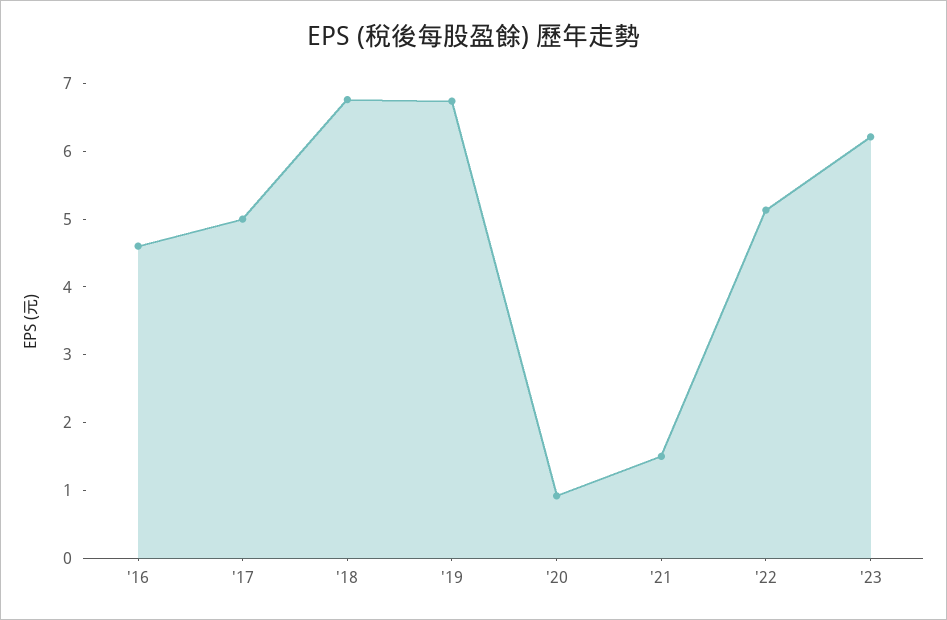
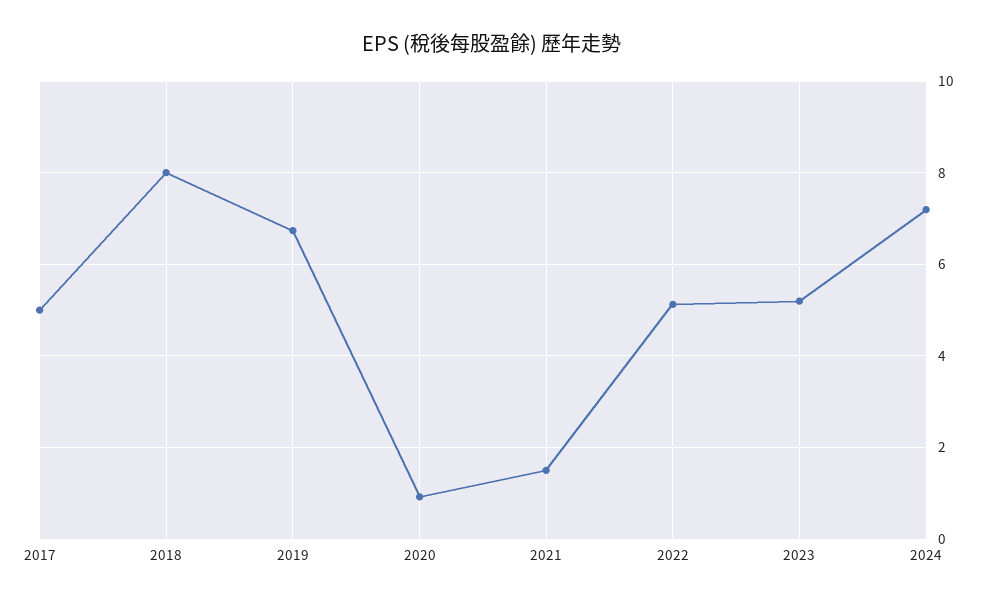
'16: 4.6 -> none
'18: 6.8 -> 8
'23: 6.2 -> 5.2
2024: none -> 7.2

